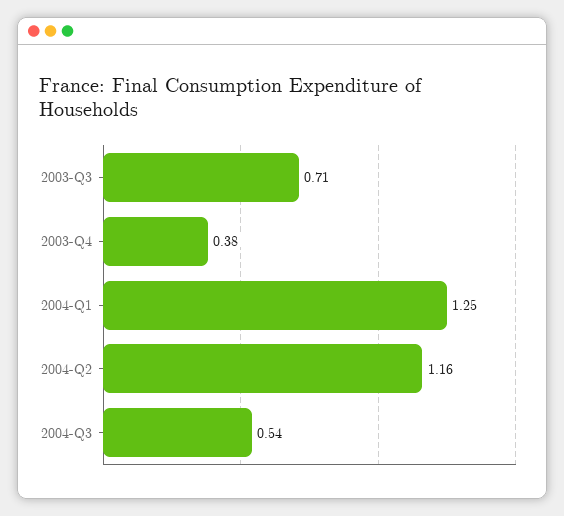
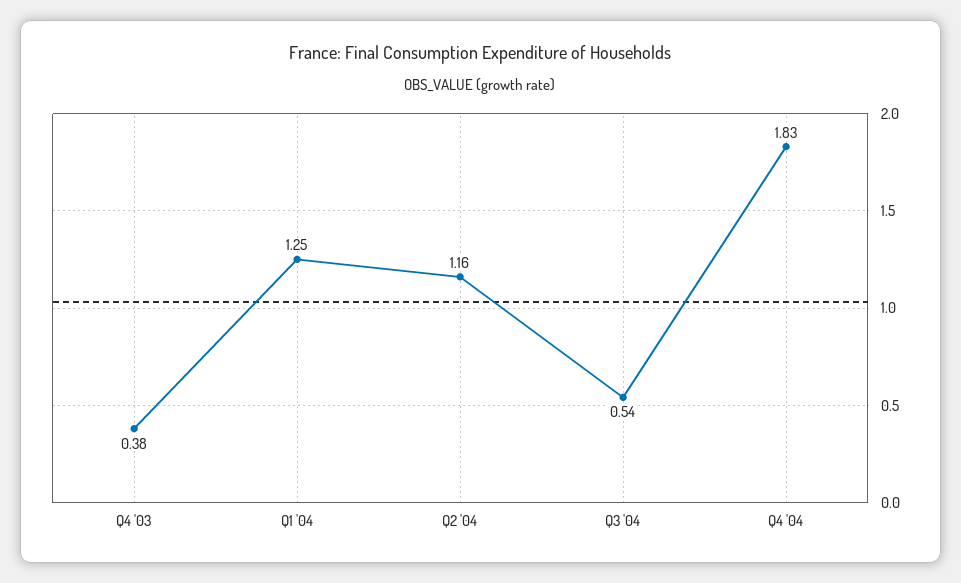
2003-Q3: 0.71 -> none
Q4 '04: none -> 1.83

